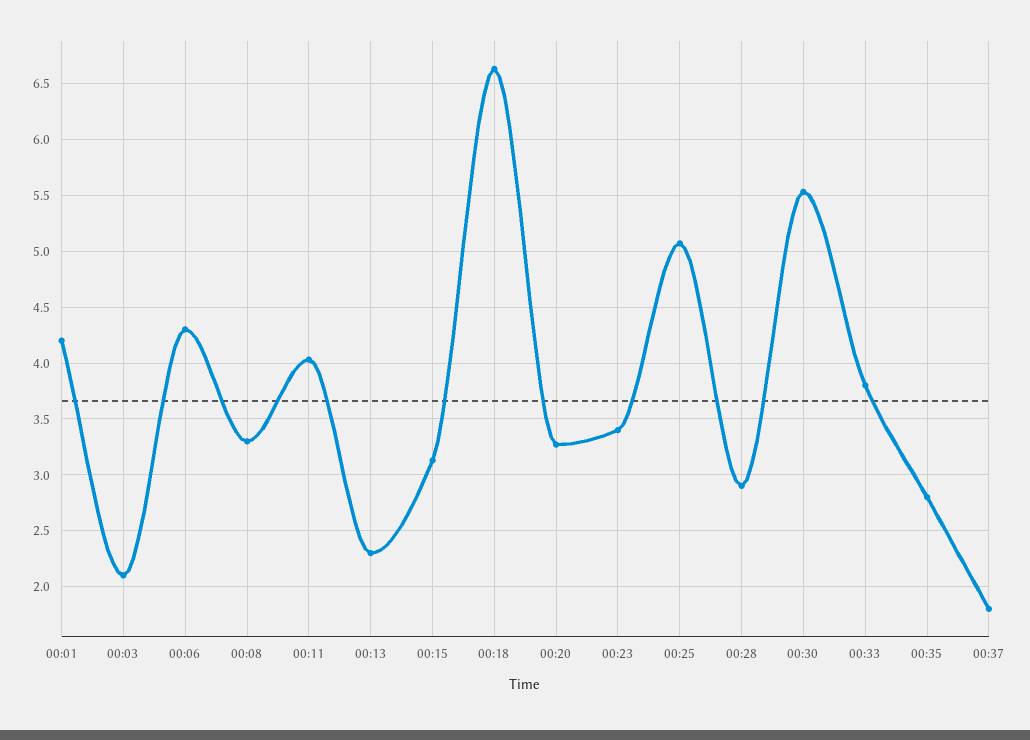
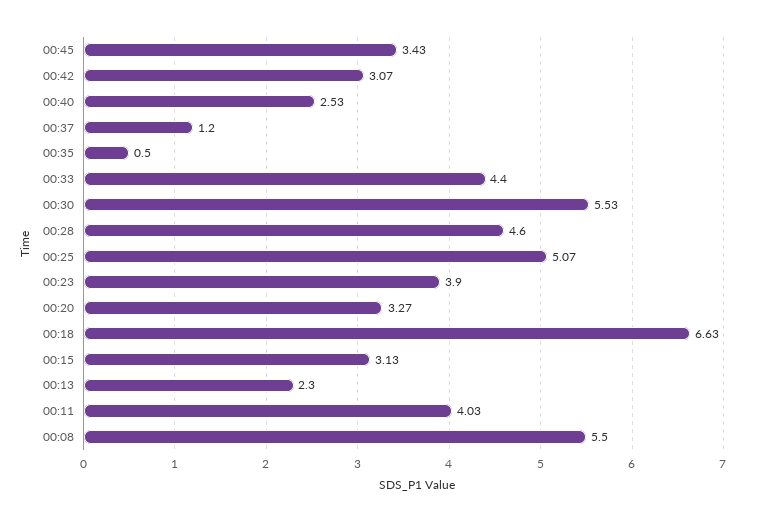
00:01: 4.2 -> none
00:03: 2.1 -> none
00:06: 4.3 -> none
00:08: 3.3 -> 5.5
00:23: 3.4 -> 3.9
00:28: 2.9 -> 4.6
00:33: 3.8 -> 4.4
00:35: 2.8 -> 0.5
00:37: 1.8 -> 1.2
00:45: none -> 3.43
00:42: none -> 3.07
00:40: none -> 2.53

